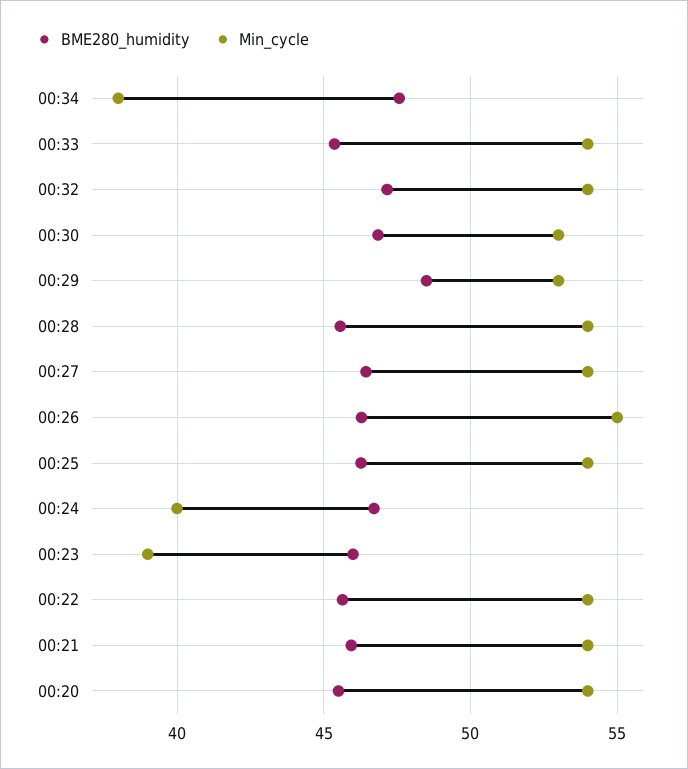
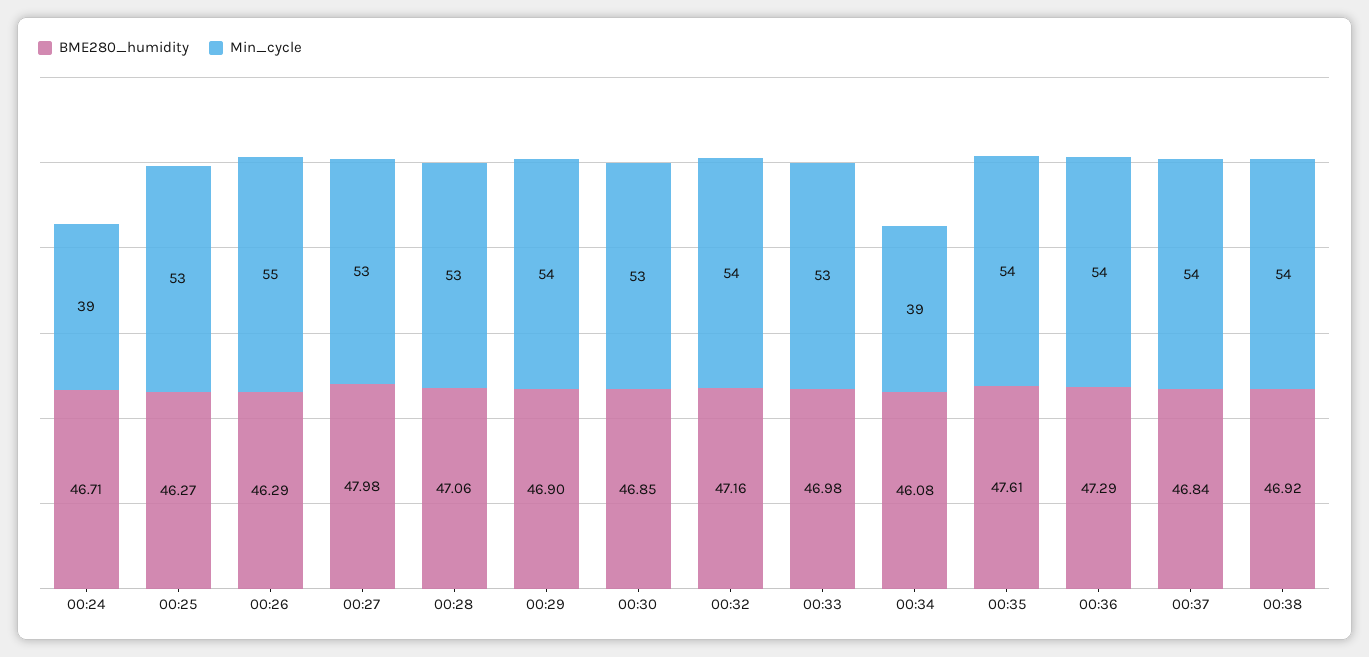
BME280_humidity, 00:34: 47.5 -> 46.08
Min_cycle, 00:34: 38 -> 39
BME280_humidity, 00:33: 45.5 -> 46.98
Min_cycle, 00:33: 54 -> 53
BME280_humidity, 00:29: 48.5 -> 46.9
Min_cycle, 00:29: 53 -> 54
BME280_humidity, 00:28: 45.5 -> 47.06
Min_cycle, 00:28: 54 -> 53
BME280_humidity, 00:27: 46.5 -> 47.98
Min_cycle, 00:27: 54 -> 53
Min_cycle, 00:25: 54 -> 53
Min_cycle, 00:24: 40 -> 39
BME280_humidity, 00:23: 46 -> none
Min_cycle, 00:23: 39 -> none
BME280_humidity, 00:22: 45.5 -> none
Min_cycle, 00:22: 54 -> none
BME280_humidity, 00:21: 46 -> none
Min_cycle, 00:21: 54 -> none
BME280_humidity, 00:20: 45.5 -> none
Min_cycle, 00:20: 54 -> none
BME280_humidity, 00:35: none -> 47.61
Min_cycle, 00:35: none -> 54
BME280_humidity, 00:36: none -> 47.29
Min_cycle, 00:36: none -> 54
BME280_humidity, 00:37: none -> 46.84
Min_cycle, 00:37: none -> 54
BME280_humidity, 00:38: none -> 46.92
Min_cycle, 00:38: none -> 54

